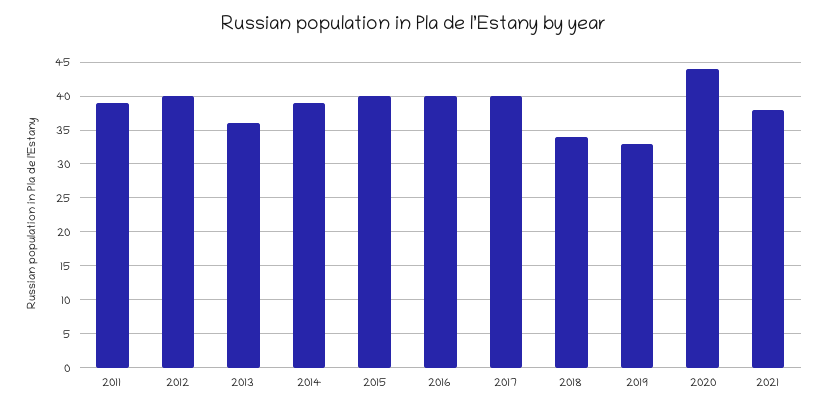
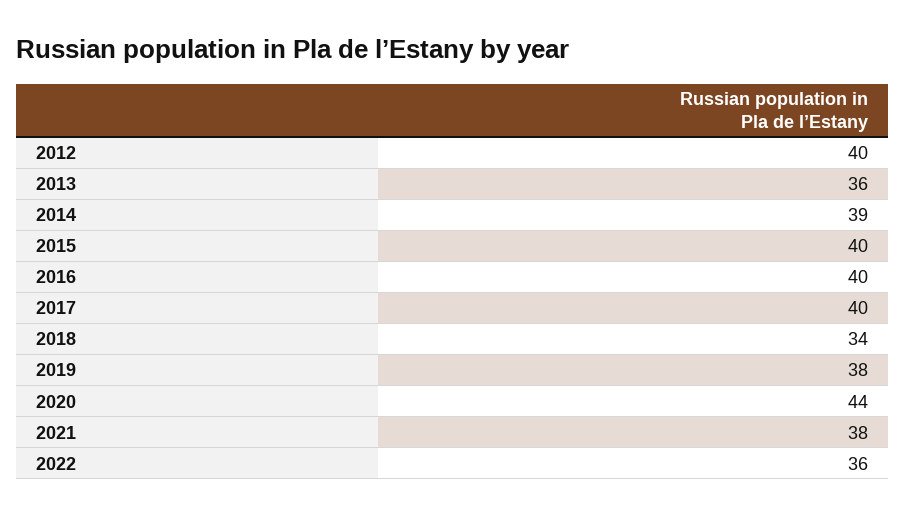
2011: 39 -> none
2019: 33 -> 38
2022: none -> 36

